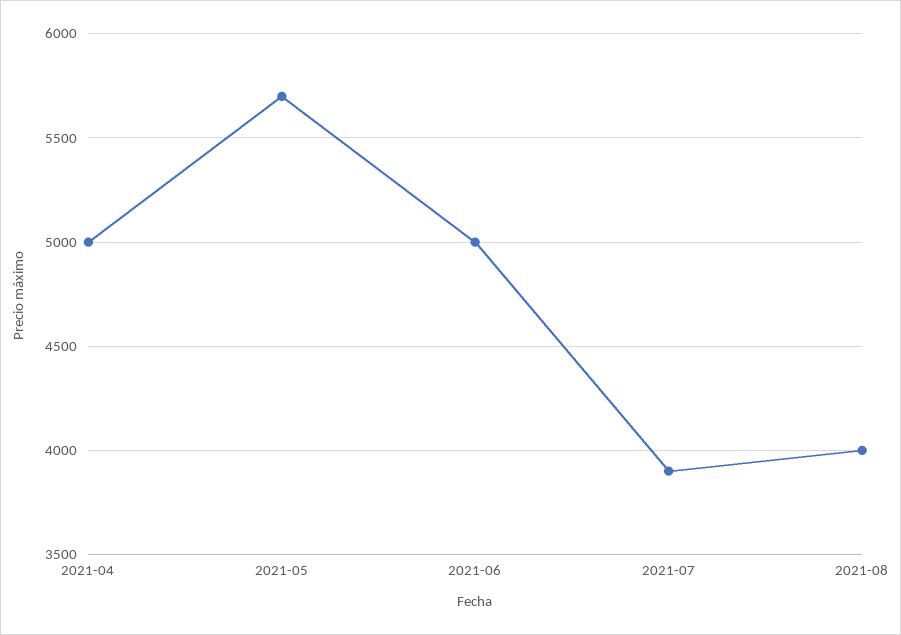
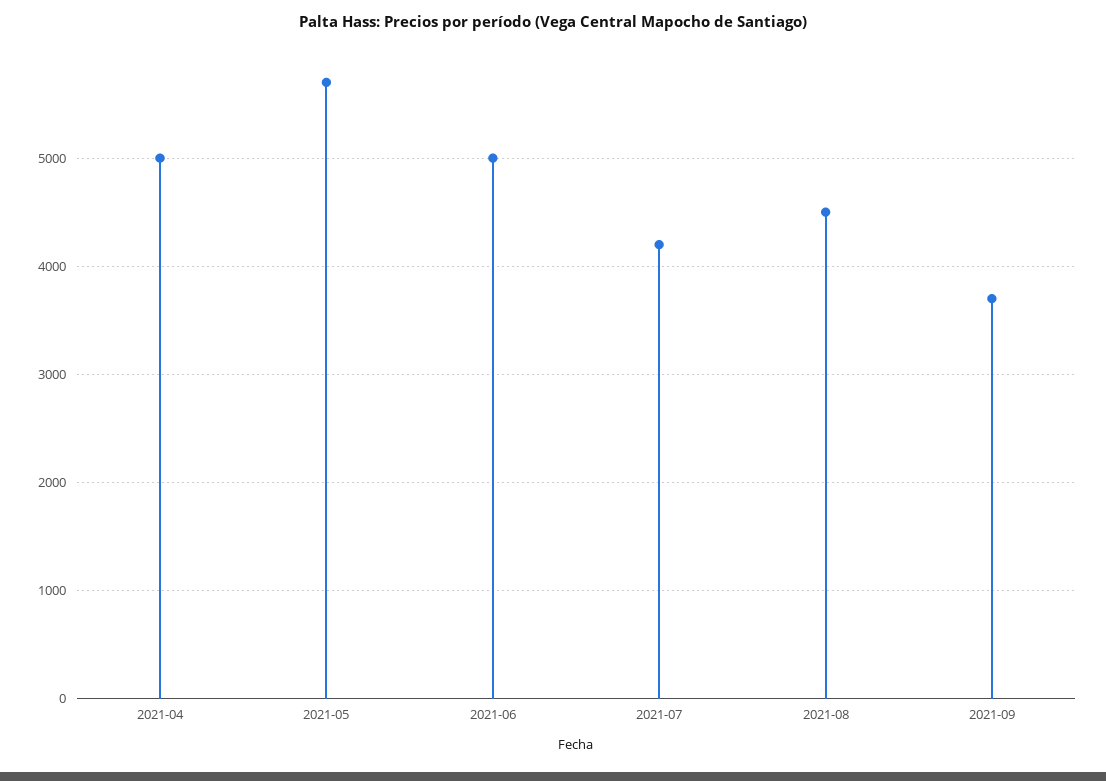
2021-07: 3900 -> 4200
2021-08: 4000 -> 4500
2021-09: none -> 3700

